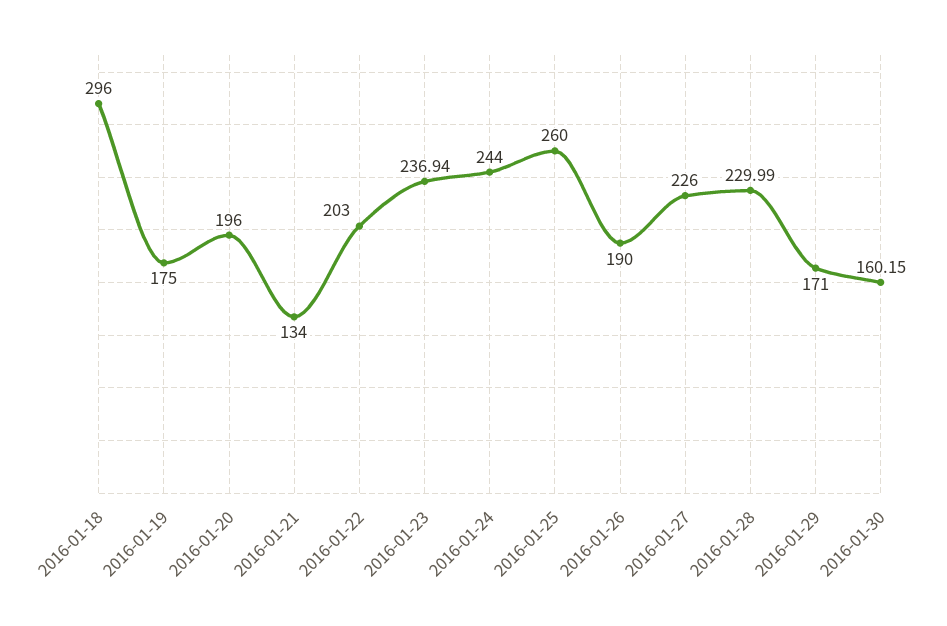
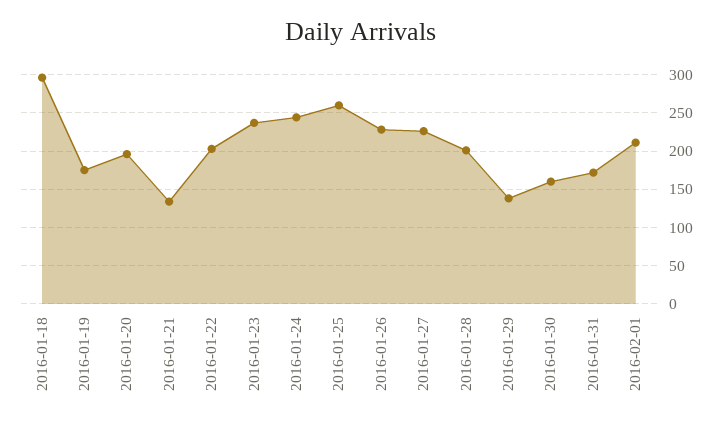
2016-01-26: 190 -> 230
2016-01-28: 229.99 -> 200
2016-01-29: 171 -> 140
2016-01-31: none -> 170
2016-02-01: none -> 210

